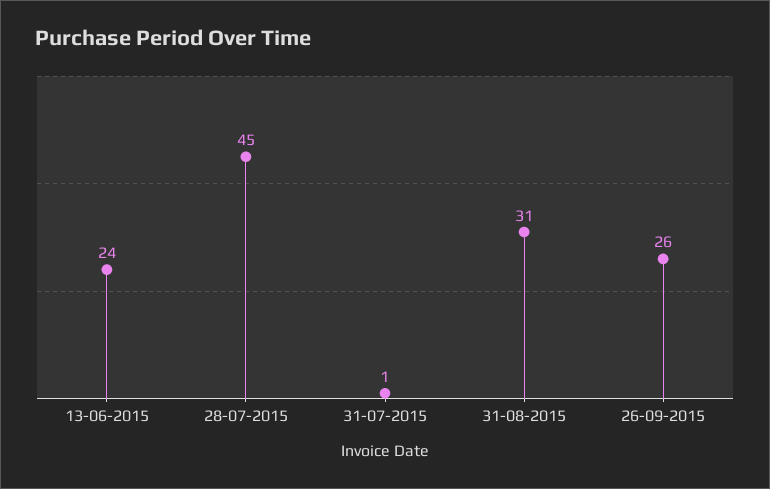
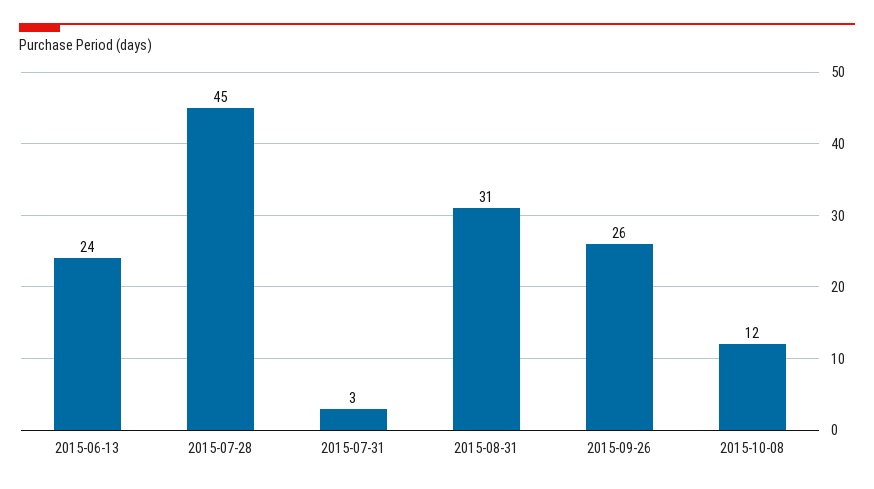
31-07-2015: 1 -> 3
2015-10-08: none -> 12

